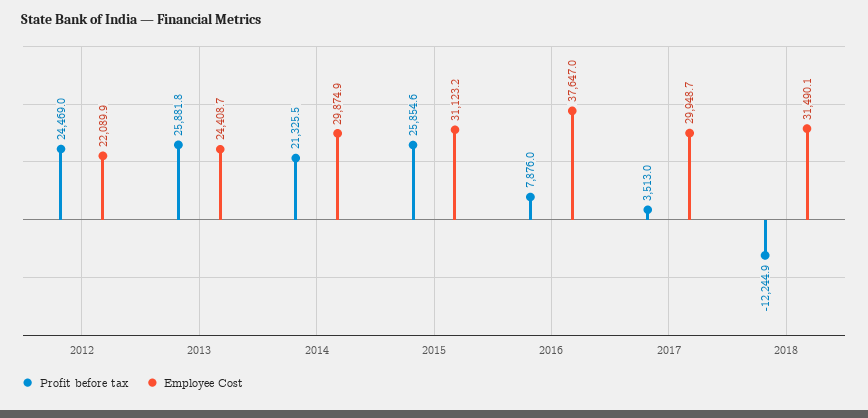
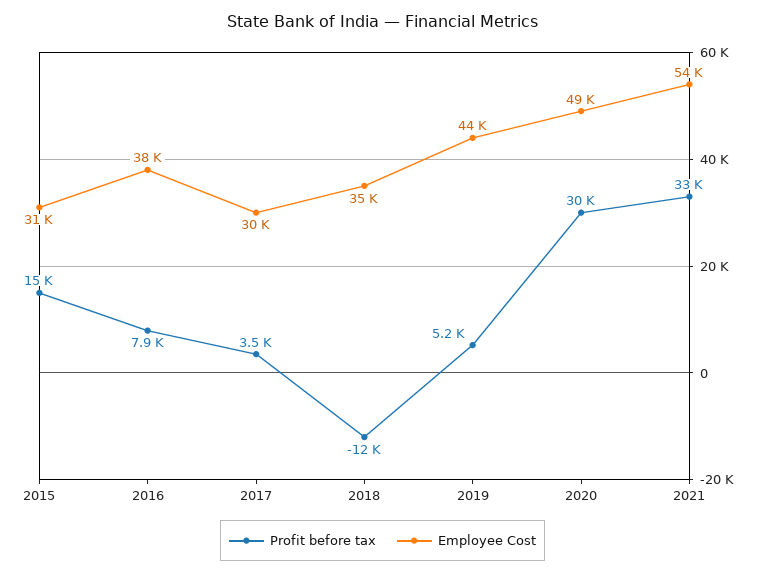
Profit before tax, 2012: 24469 -> none
Employee Cost, 2012: 22089.9 -> none
Profit before tax, 2013: 25881.8 -> none
Employee Cost, 2013: 24408.7 -> none
Profit before tax, 2014: 21325.5 -> none
Employee Cost, 2014: 29874.9 -> none
Profit before tax, 2015: 25854.6 -> 15000
Employee Cost, 2018: 31490.1 -> 35000
Profit before tax, 2019: none -> 5200
Employee Cost, 2019: none -> 44000
Profit before tax, 2020: none -> 30000
Employee Cost, 2020: none -> 49000
Profit before tax, 2021: none -> 33000
Employee Cost, 2021: none -> 54000

